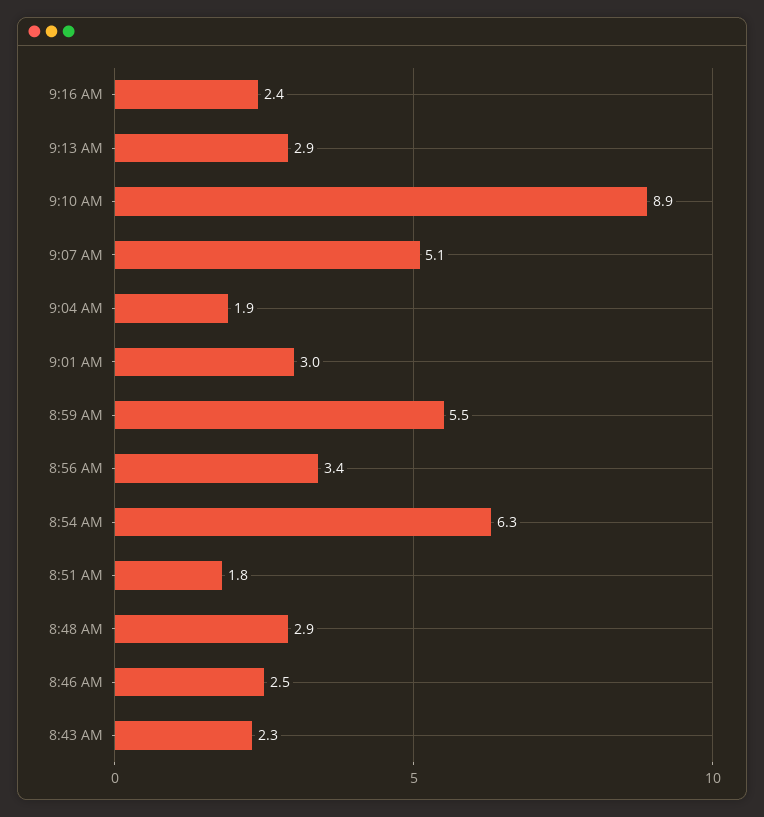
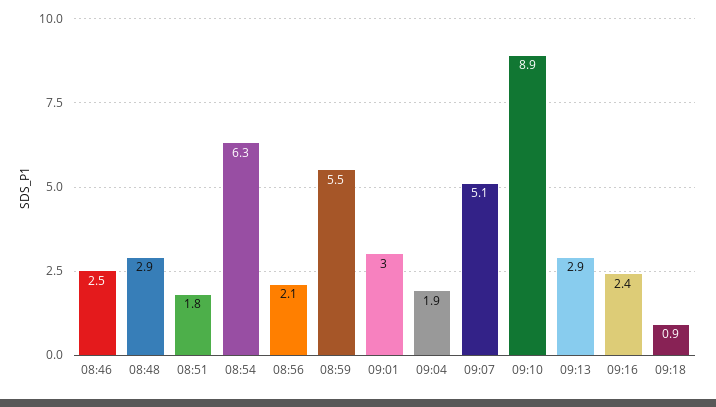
8:56 AM: 3.4 -> 2.1
8:43 AM: 2.3 -> none
09:18: none -> 0.9

